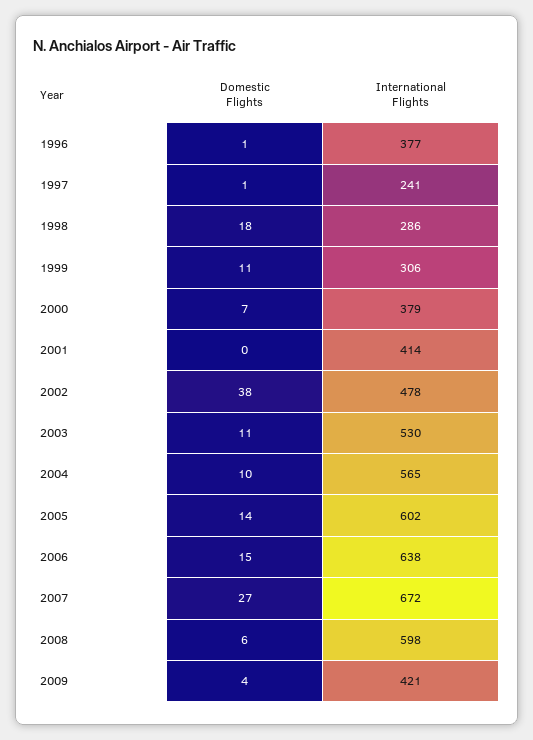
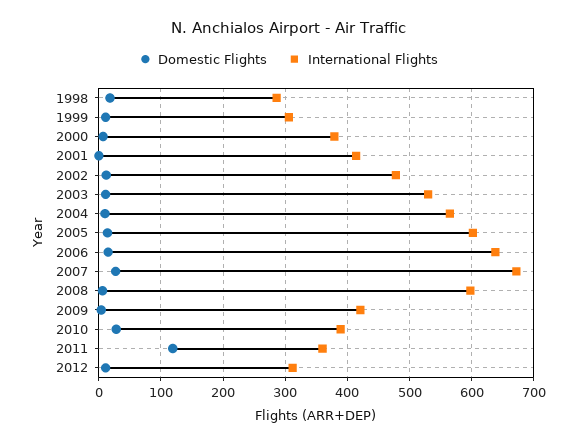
Domestic Flights, 1996: 1 -> none
International Flights, 1996: 377 -> none
Domestic Flights, 1997: 1 -> none
International Flights, 1997: 241 -> none
Domestic Flights, 2002: 38 -> 10
Domestic Flights, 2010: none -> 30
International Flights, 2010: none -> 390
Domestic Flights, 2011: none -> 120
International Flights, 2011: none -> 360
Domestic Flights, 2012: none -> 10
International Flights, 2012: none -> 310

